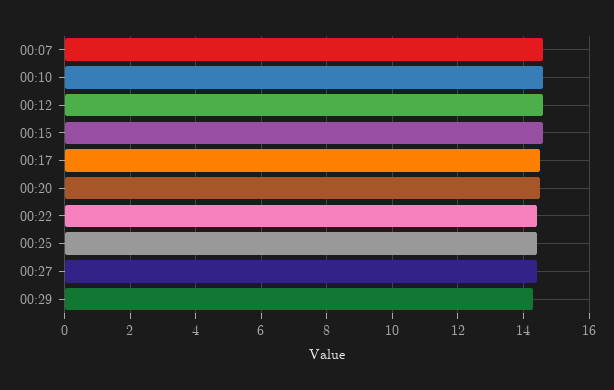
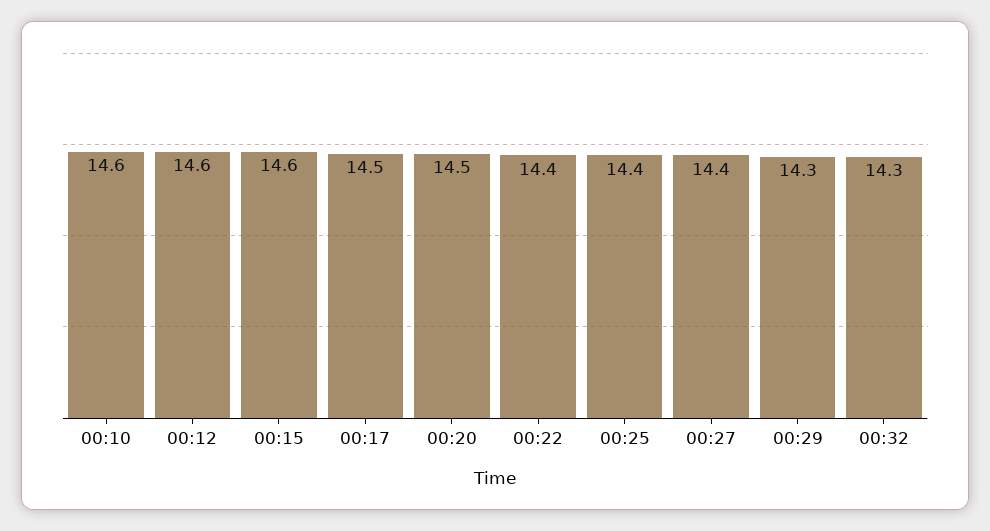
00:07: 14.5 -> none
00:32: none -> 14.3

